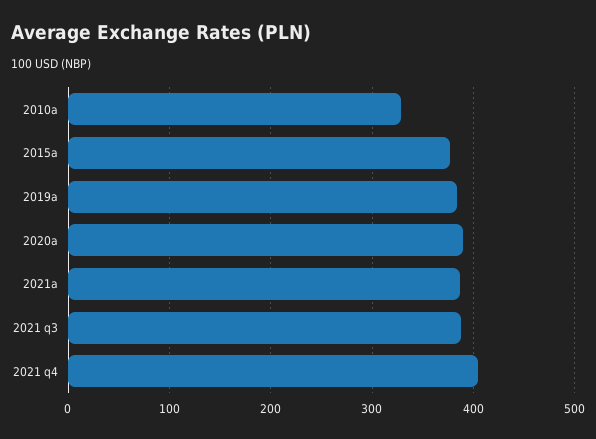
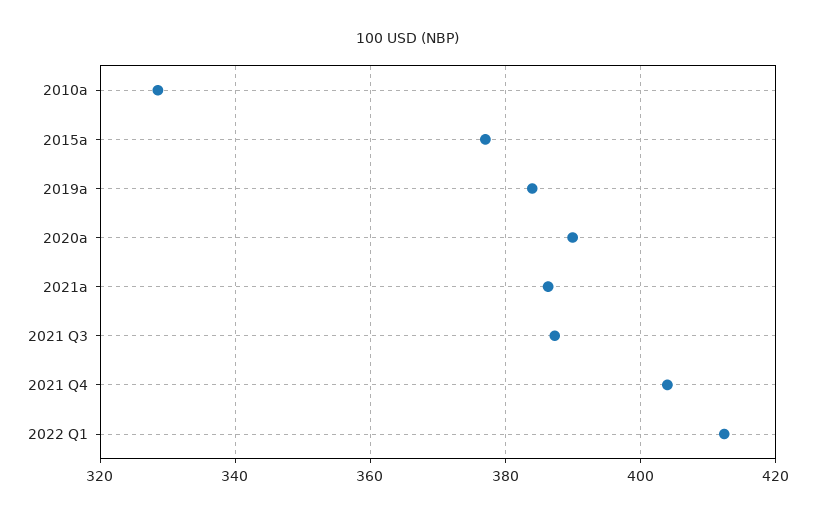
2022 Q1: none -> 412

